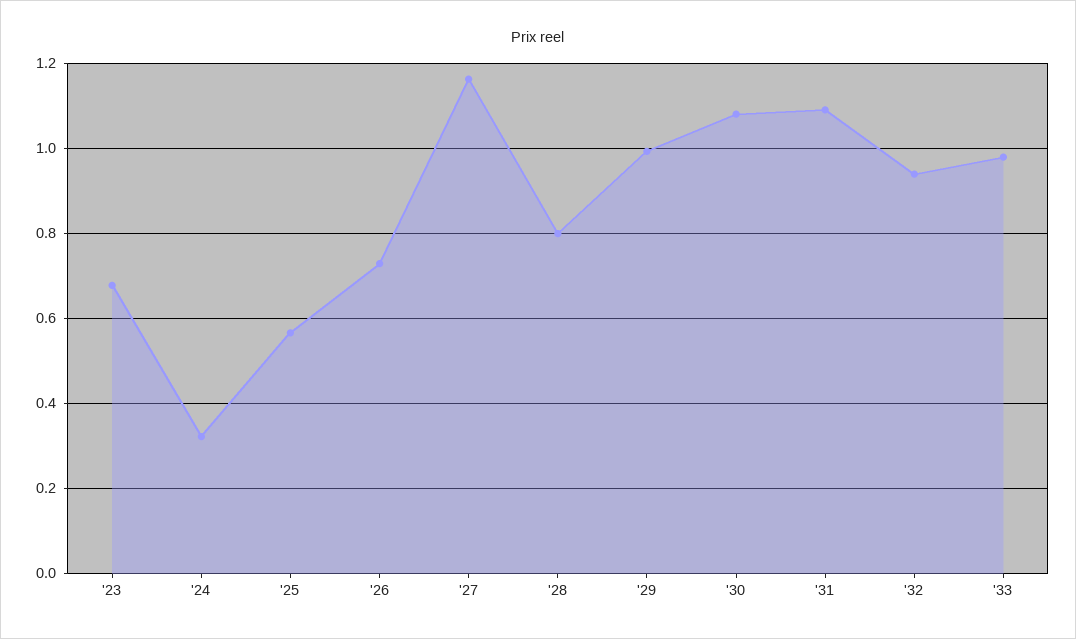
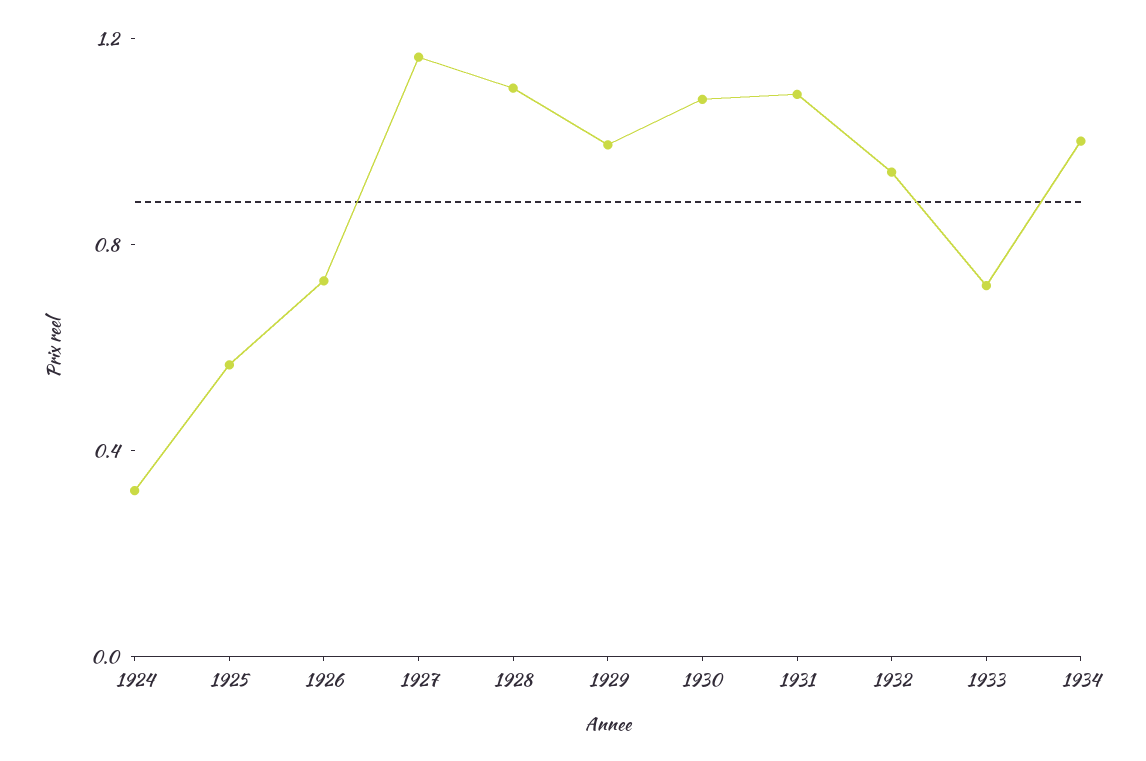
'23: 0.68 -> none
'28: 0.8 -> 1.1
'33: 0.98 -> 0.7
1934: none -> 1

